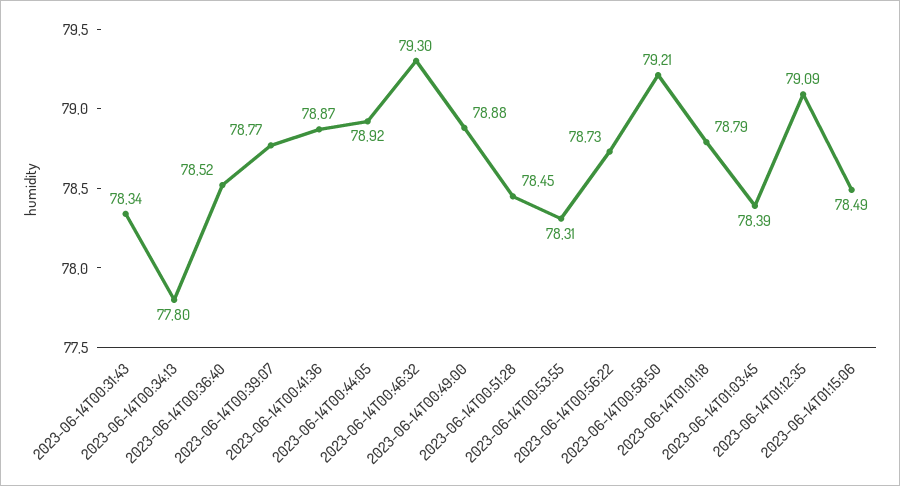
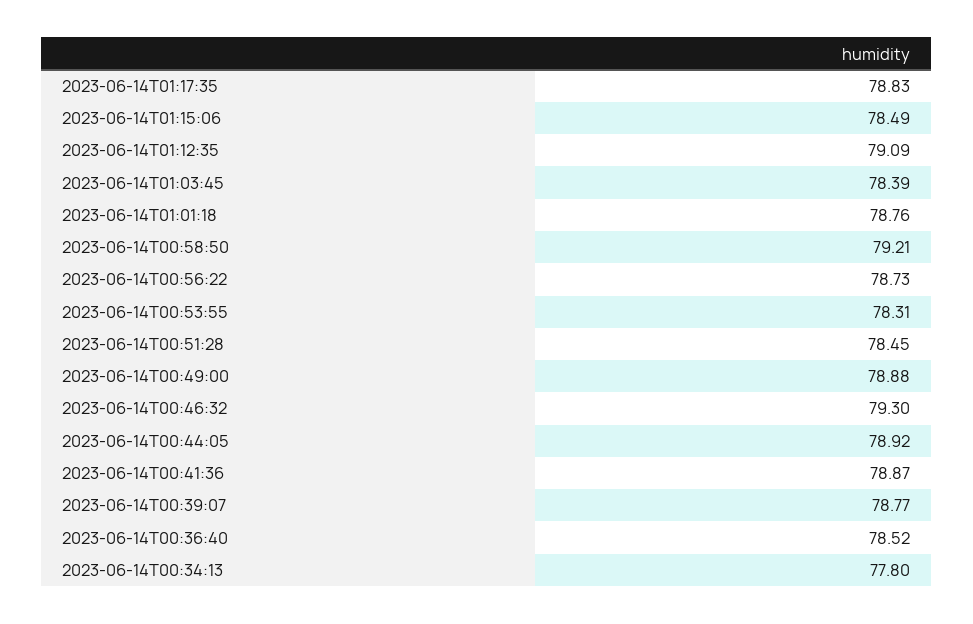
2023-06-14T00:31:43: 78.34 -> none
2023-06-14T01:01:18: 78.79 -> 78.76
2023-06-14T01:17:35: none -> 78.83

